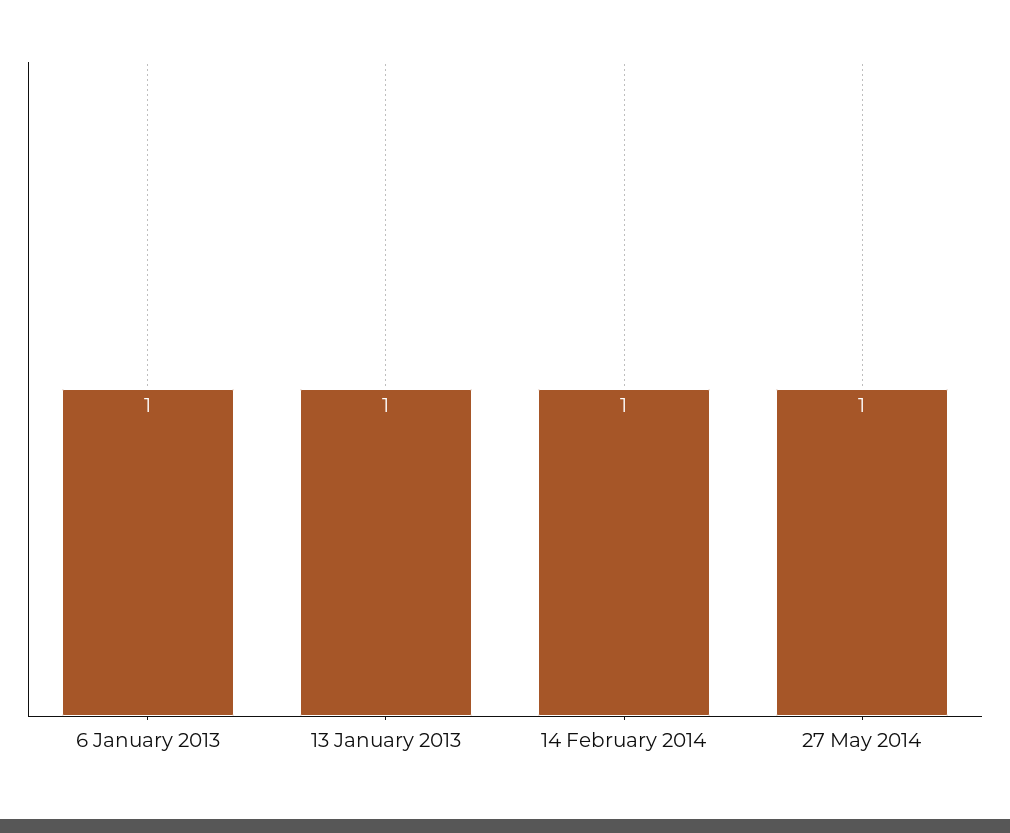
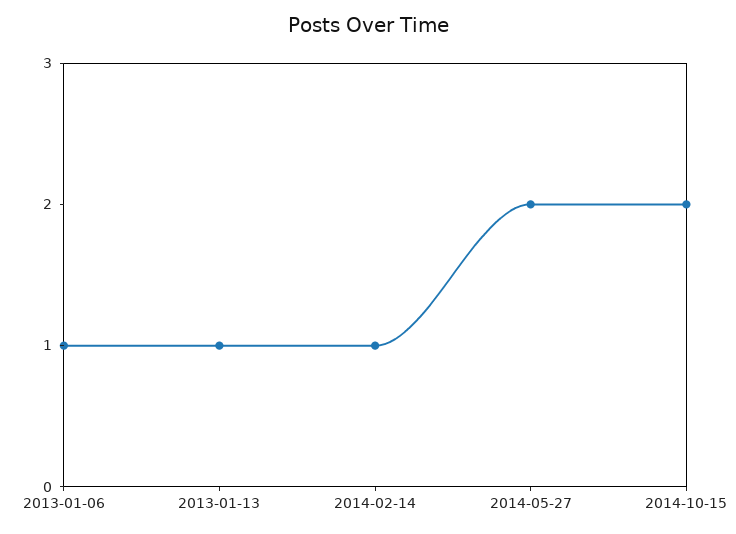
27 May 2014: 1 -> 2
2014-10-15: none -> 2

